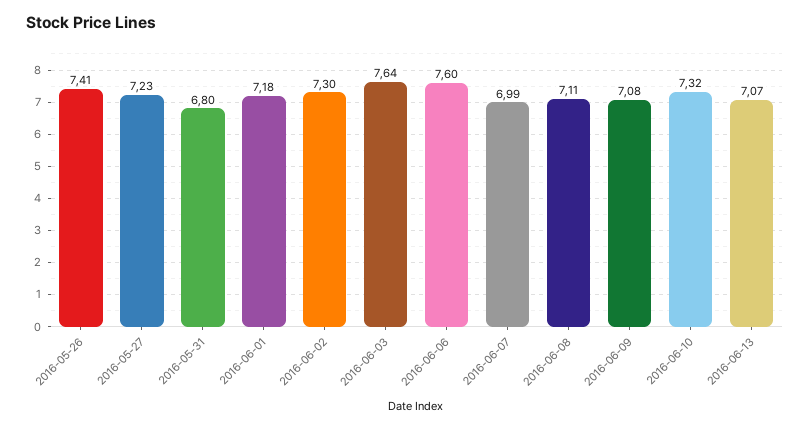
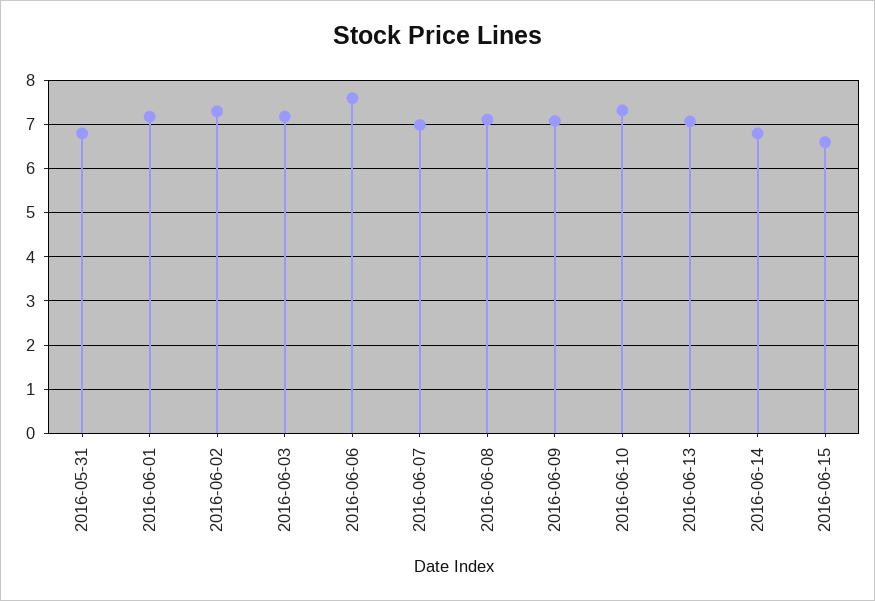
2016-05-26: 7.41 -> none
2016-05-27: 7.23 -> none
2016-06-03: 7.64 -> 7.2
2016-06-14: none -> 6.8
2016-06-15: none -> 6.6

